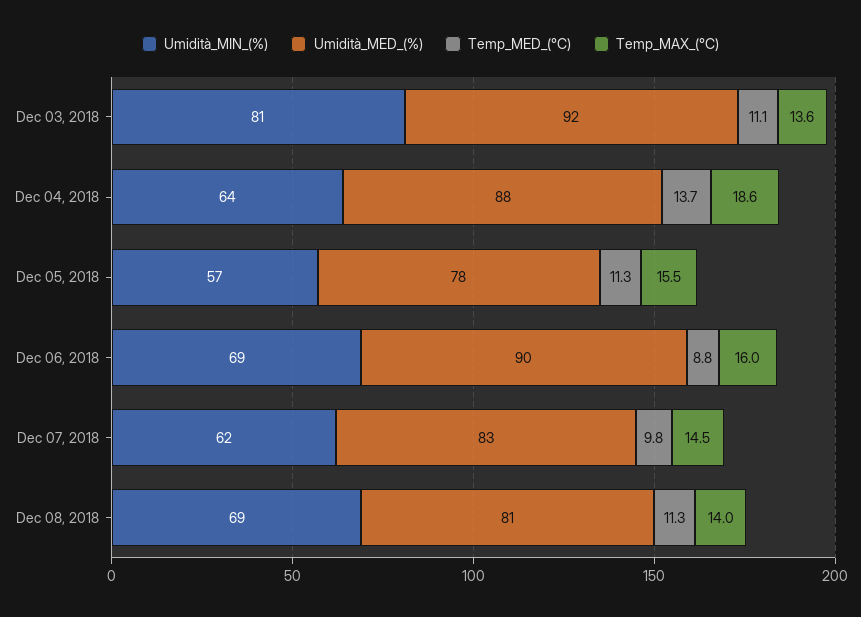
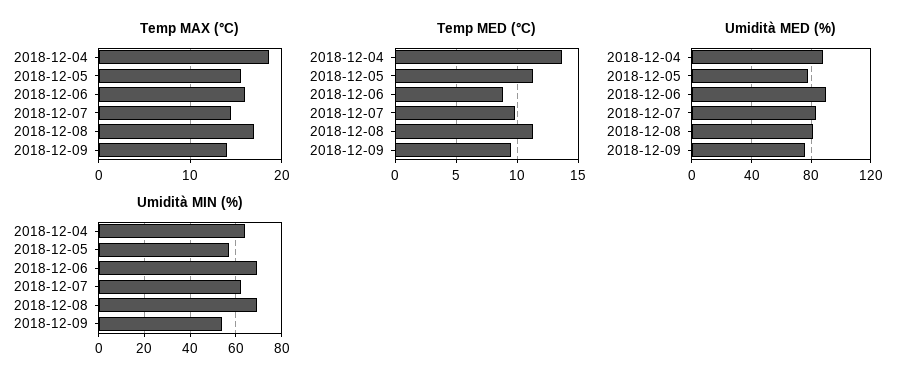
Umidità_MIN_(%), Dec 03, 2018: 81 -> none
Umidità_MED_(%), Dec 03, 2018: 92 -> none
Temp_MED_(°C), Dec 03, 2018: 11.1 -> none
Temp_MAX_(°C), Dec 03, 2018: 13.6 -> none
Temp_MAX_(°C), Dec 08, 2018: 14 -> 17
Temp_MAX_(°C), 2018-12-09: none -> 14
Temp_MED_(°C), 2018-12-09: none -> 9.5
Umidità_MED_(%), 2018-12-09: none -> 75
Umidità_MIN_(%), 2018-12-09: none -> 55

